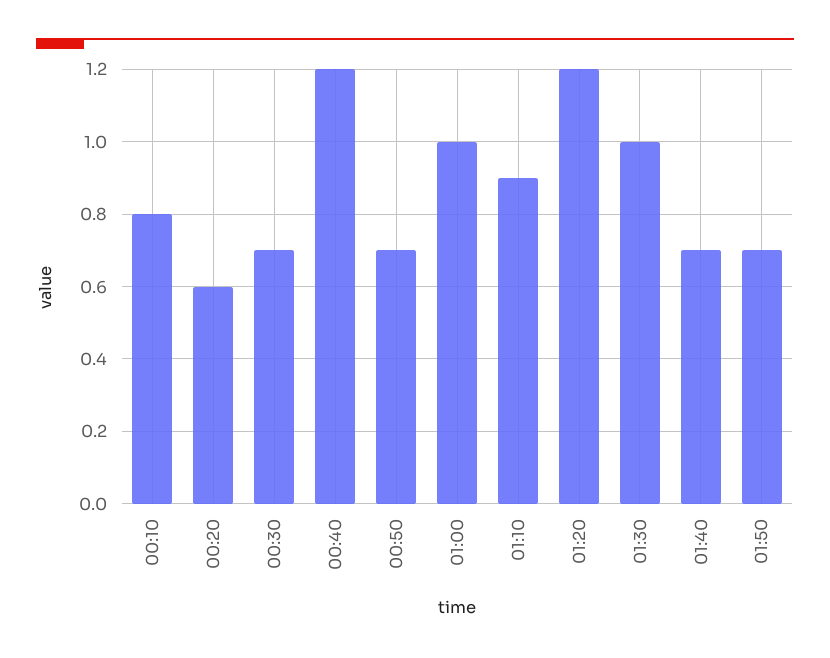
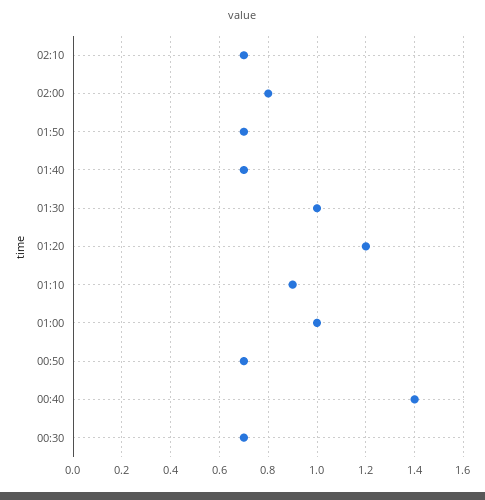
00:10: 0.8 -> none
00:20: 0.6 -> none
00:40: 1.2 -> 1.4
02:10: none -> 0.7
02:00: none -> 0.8

